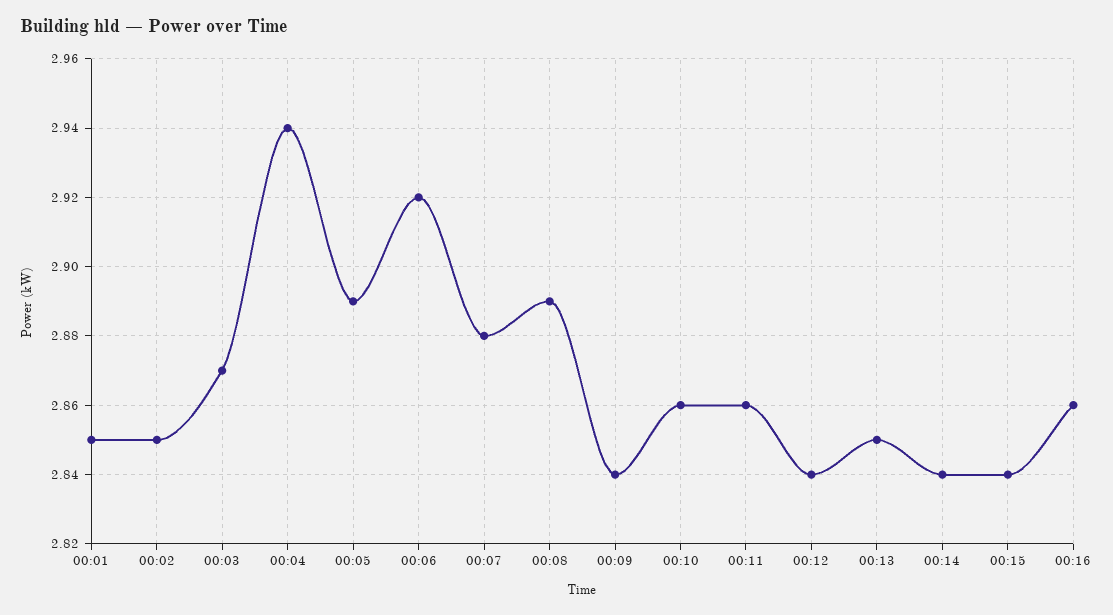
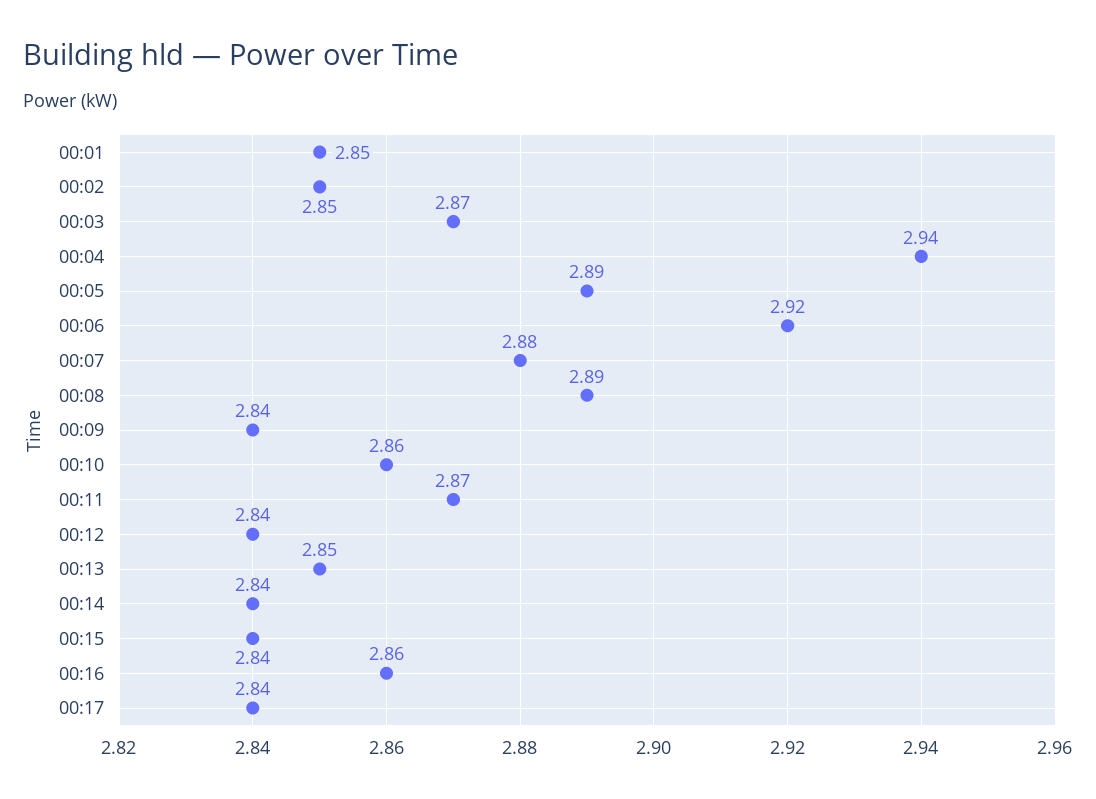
00:11: 2.86 -> 2.87
00:17: none -> 2.84

